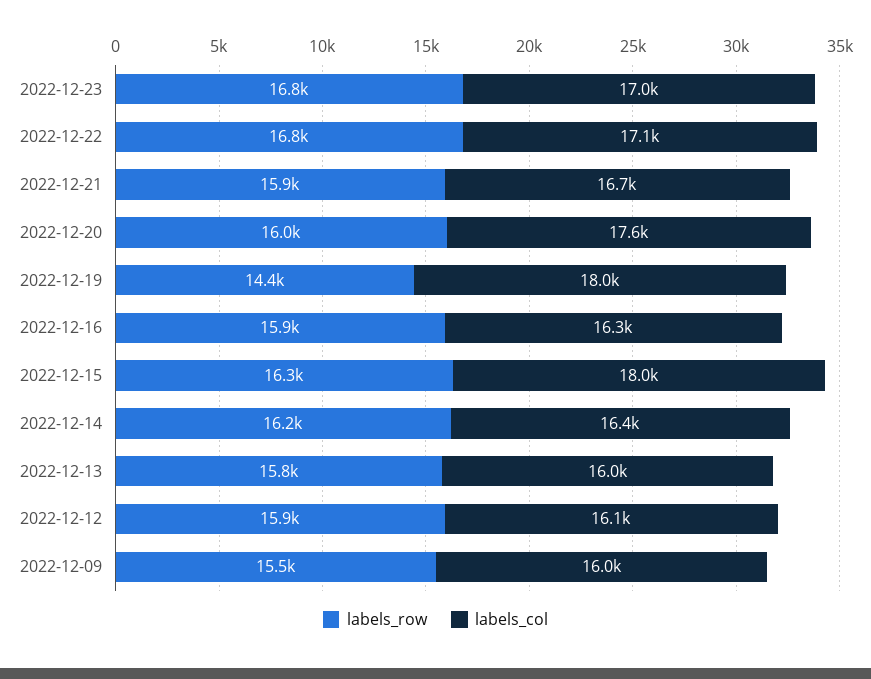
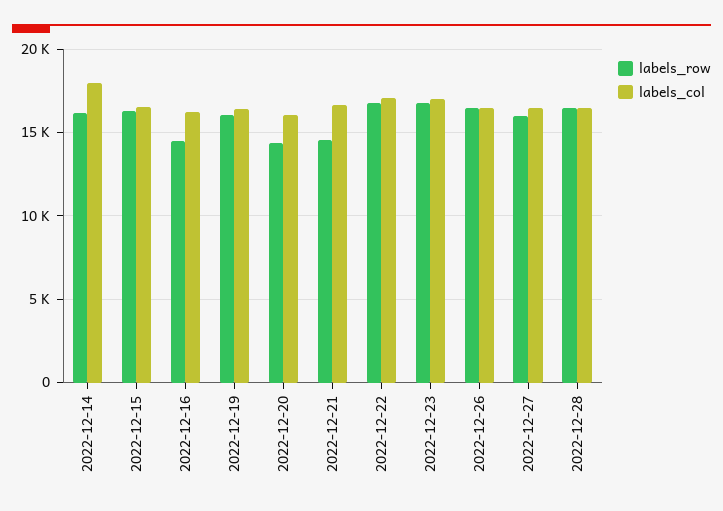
labels_row, 2022-12-21: 15900 -> 14500
labels_row, 2022-12-20: 16000 -> 14500
labels_col, 2022-12-20: 17600 -> 16000
labels_row, 2022-12-19: 14400 -> 16000
labels_col, 2022-12-19: 18000 -> 16500
labels_row, 2022-12-16: 15900 -> 14500
labels_col, 2022-12-15: 18000 -> 16500
labels_col, 2022-12-14: 16400 -> 18000
labels_row, 2022-12-13: 15800 -> none
labels_col, 2022-12-13: 16000 -> none
labels_row, 2022-12-12: 15900 -> none
labels_col, 2022-12-12: 16100 -> none
labels_row, 2022-12-09: 15500 -> none
labels_col, 2022-12-09: 16000 -> none
labels_row, 2022-12-26: none -> 16500
labels_col, 2022-12-26: none -> 16500
labels_row, 2022-12-27: none -> 16000
labels_col, 2022-12-27: none -> 16500
labels_row, 2022-12-28: none -> 16500
labels_col, 2022-12-28: none -> 16500

